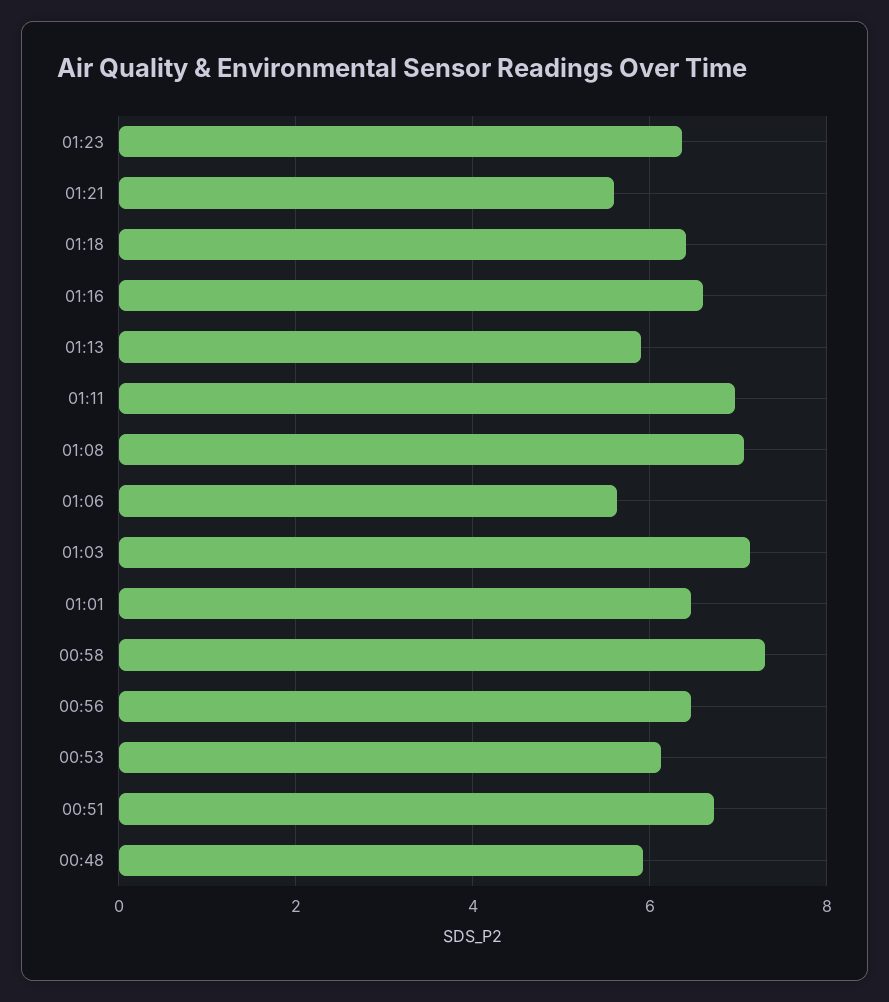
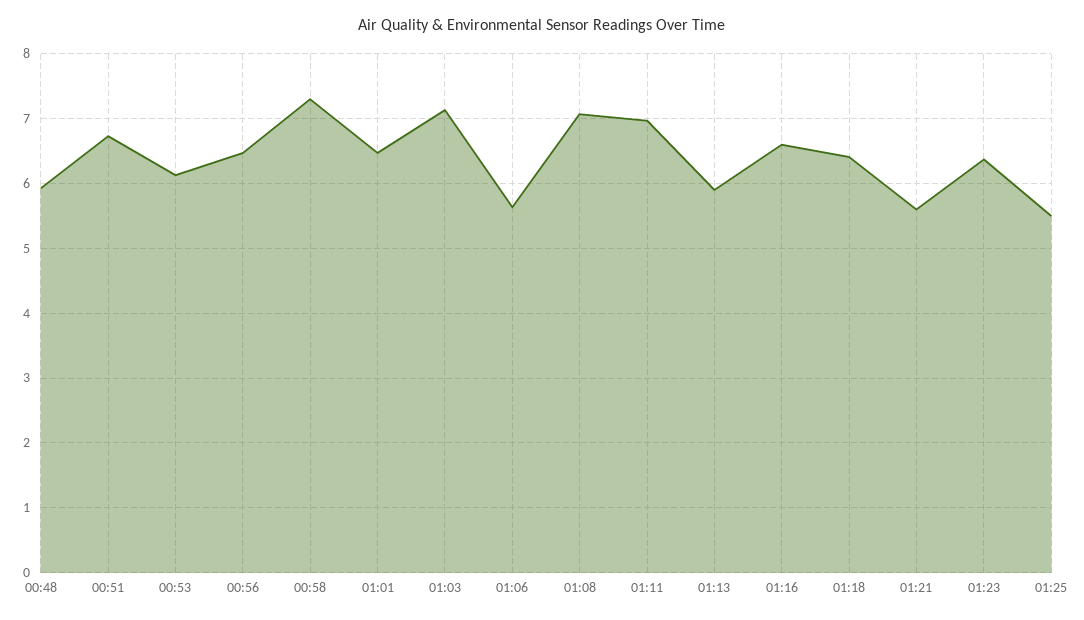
01:25: none -> 5.5

